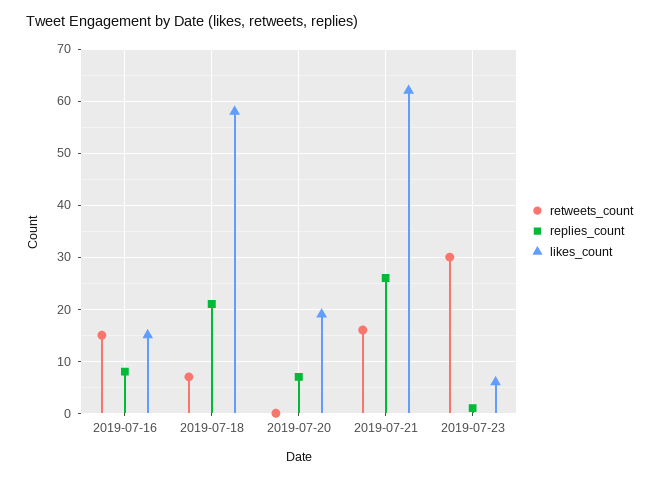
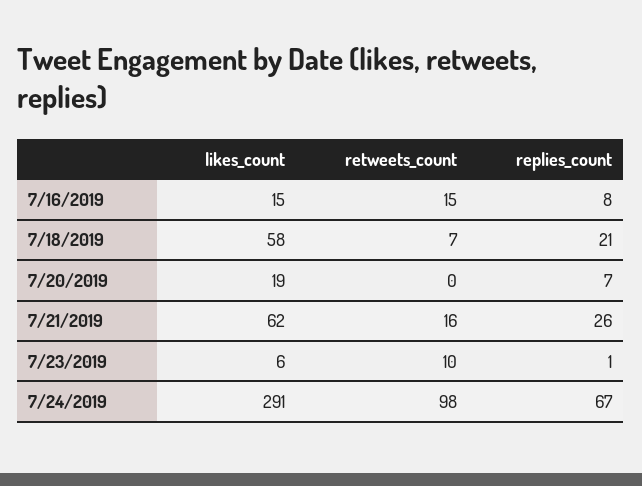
retweets_count, 2019-07-23: 30 -> 10
likes_count, 7/24/2019: none -> 291
retweets_count, 7/24/2019: none -> 98
replies_count, 7/24/2019: none -> 67

